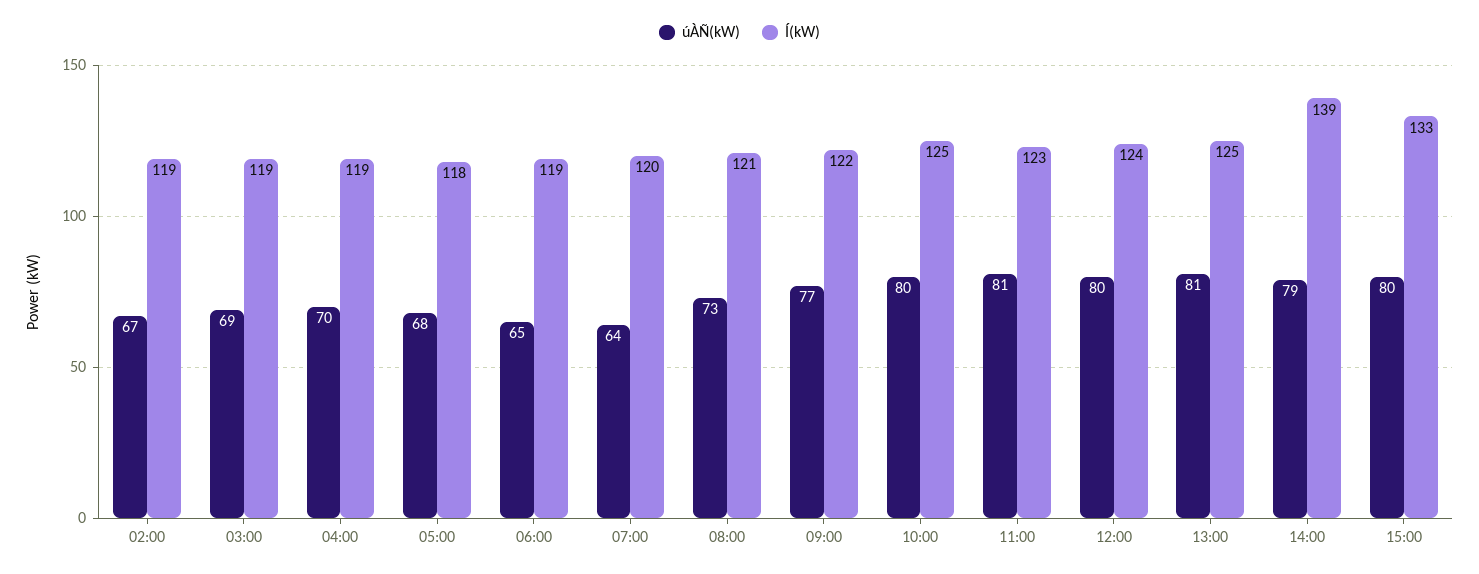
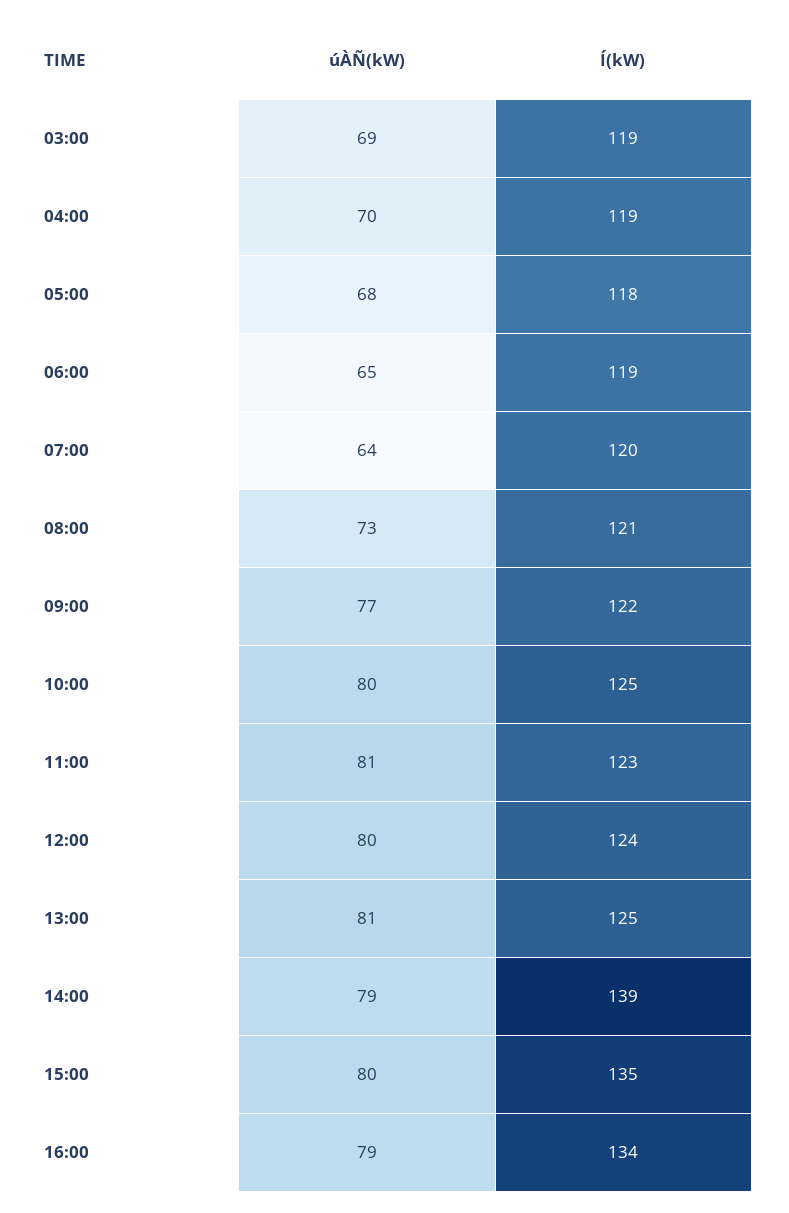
úÀÑ(kW), 02:00: 67 -> none
Í(kW), 02:00: 119 -> none
Í(kW), 15:00: 133 -> 135
úÀÑ(kW), 16:00: none -> 79
Í(kW), 16:00: none -> 134

